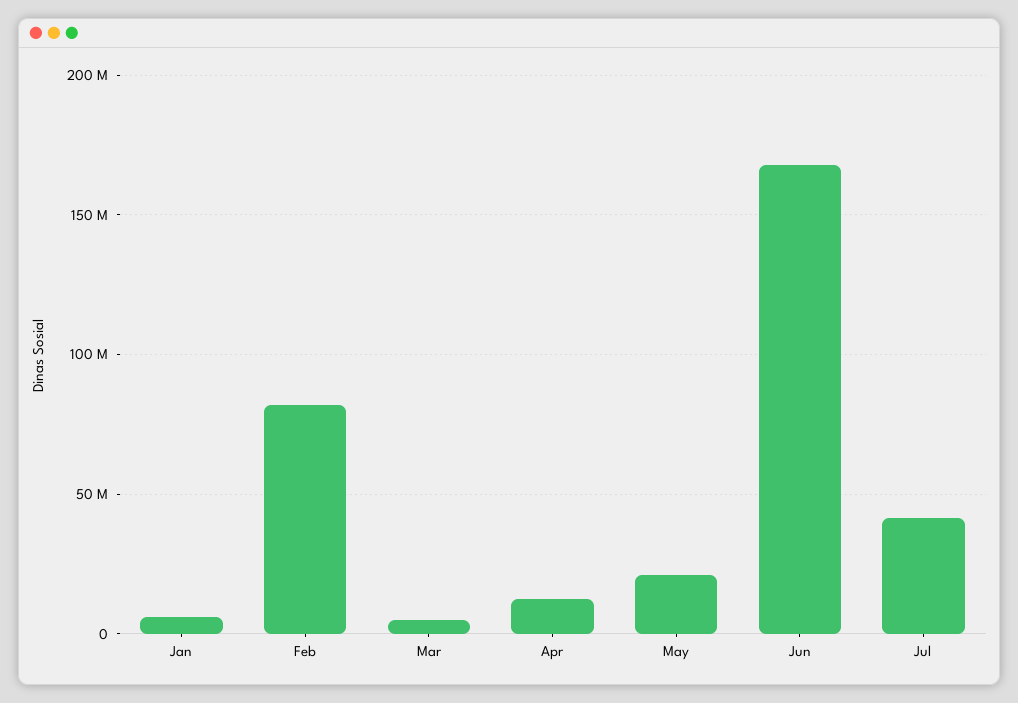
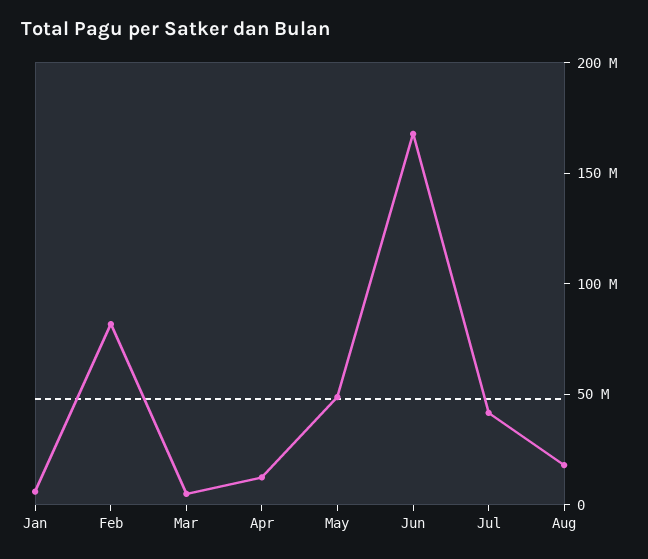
May: 20000000 -> 50000000
Aug: none -> 20000000

